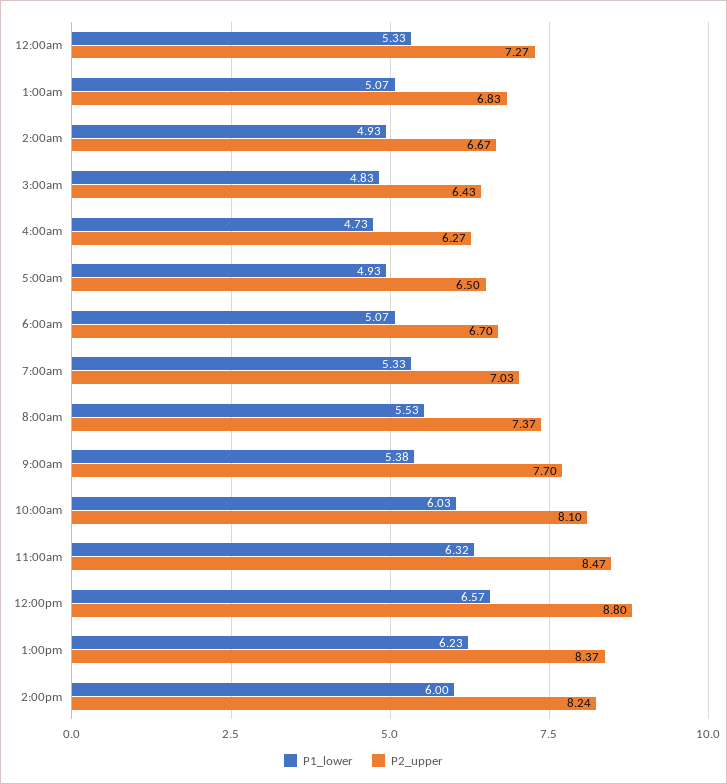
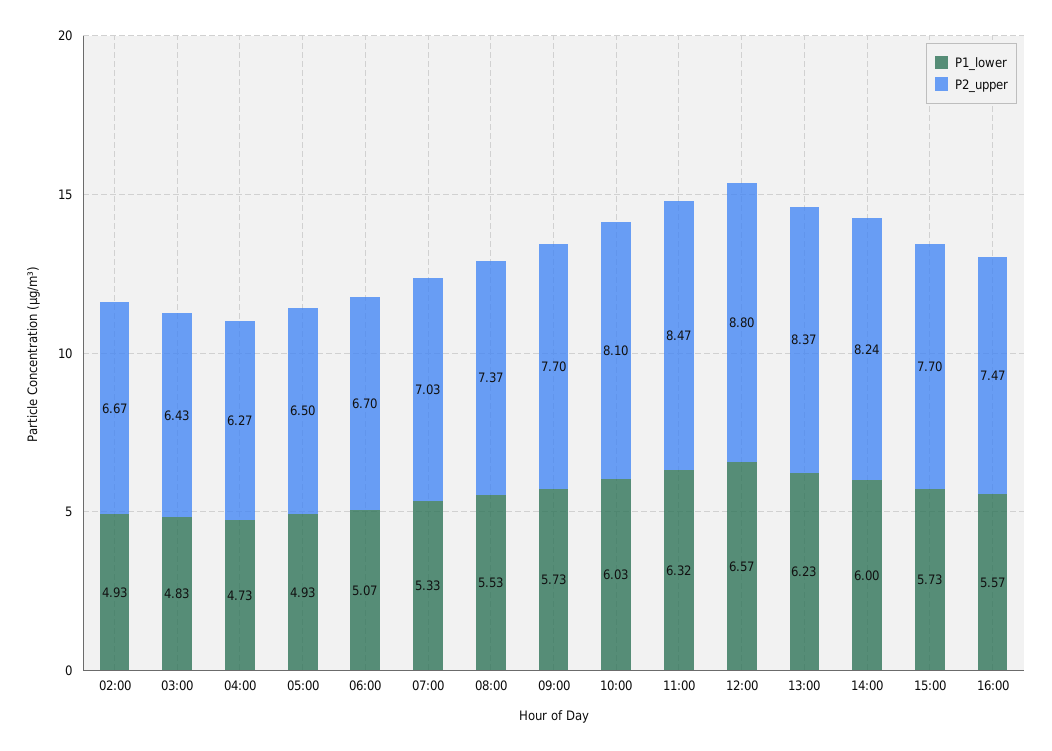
P1_lower, 12:00am: 5.33 -> none
P2_upper, 12:00am: 7.27 -> none
P1_lower, 1:00am: 5.07 -> none
P2_upper, 1:00am: 6.83 -> none
P1_lower, 9:00am: 5.38 -> 5.73
P1_lower, 15:00: none -> 5.73
P2_upper, 15:00: none -> 7.7
P1_lower, 16:00: none -> 5.57
P2_upper, 16:00: none -> 7.47

